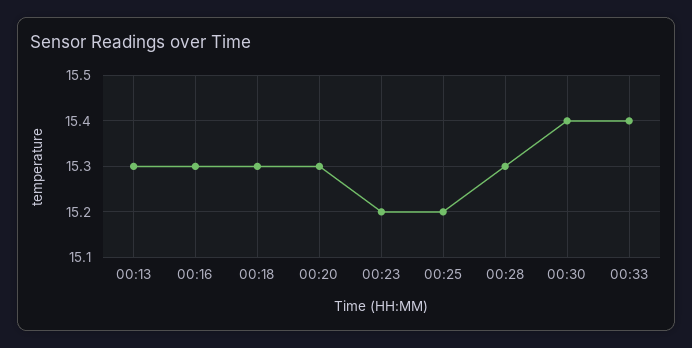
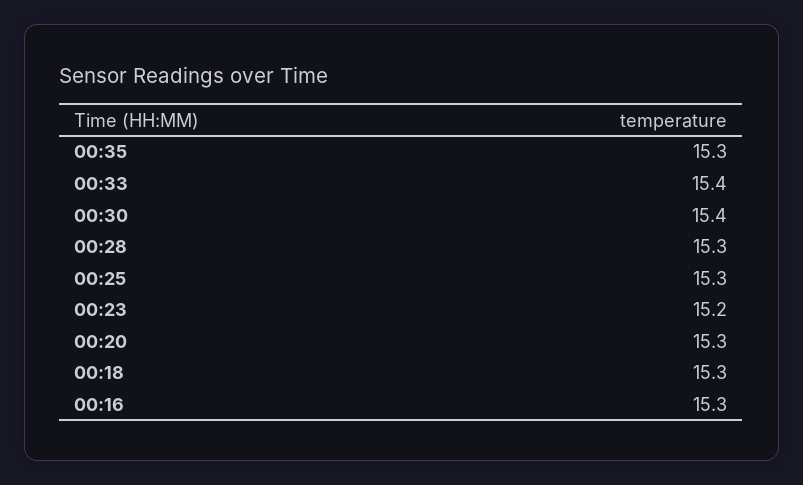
00:13: 15.3 -> none
00:25: 15.2 -> 15.3
00:35: none -> 15.3

